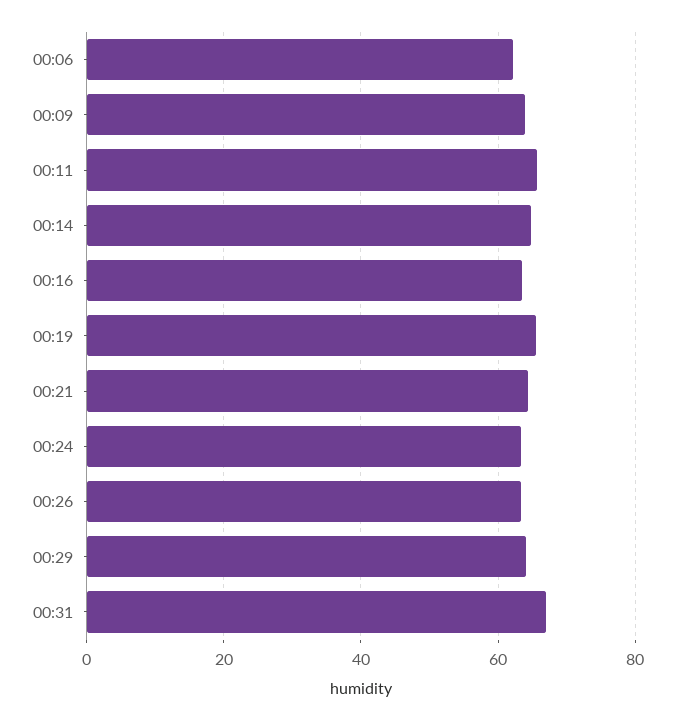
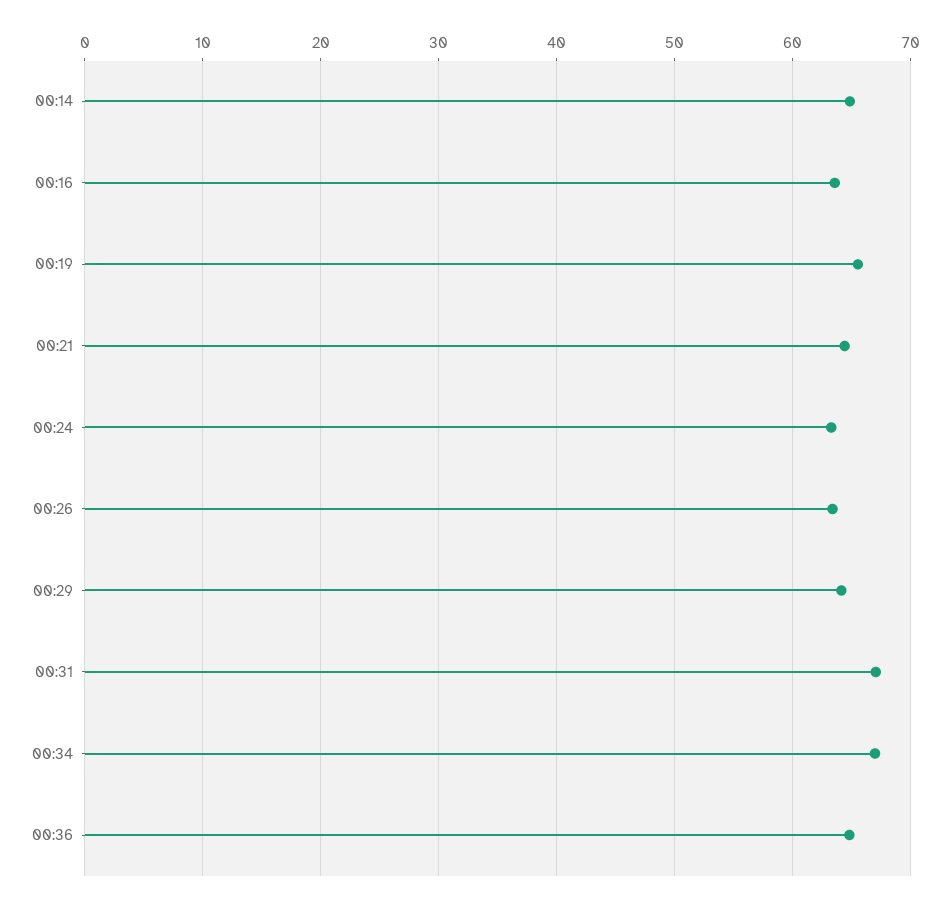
00:06: 62 -> none
00:09: 64 -> none
00:11: 66 -> none
00:34: none -> 67
00:36: none -> 65

